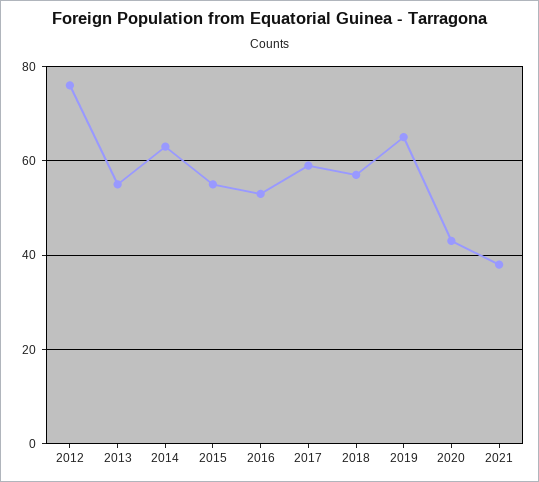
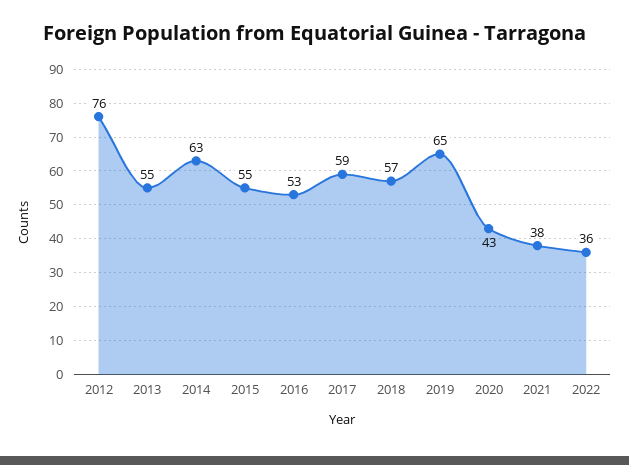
2022: none -> 36

